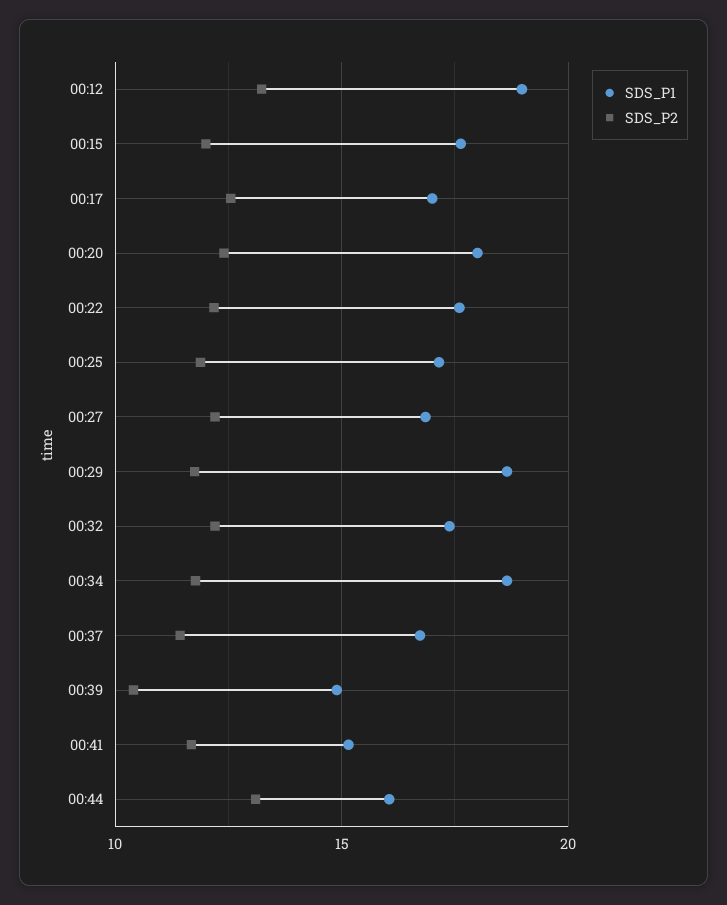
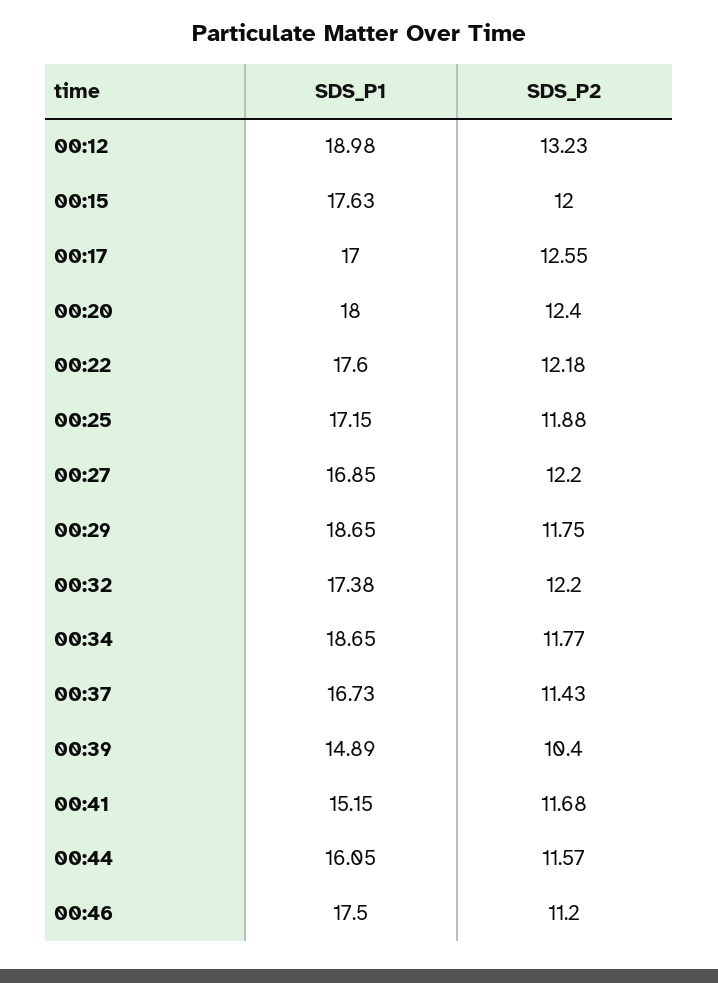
SDS_P2, 00:44: 13 -> 11.57
SDS_P1, 00:46: none -> 17.5
SDS_P2, 00:46: none -> 11.2

